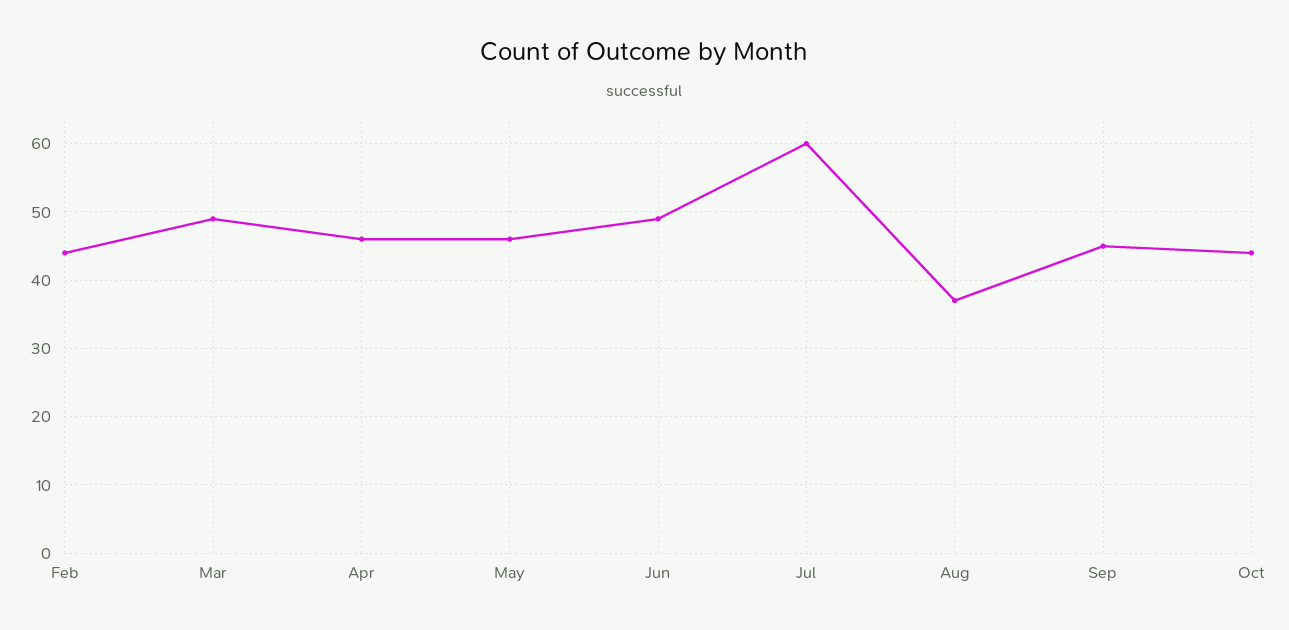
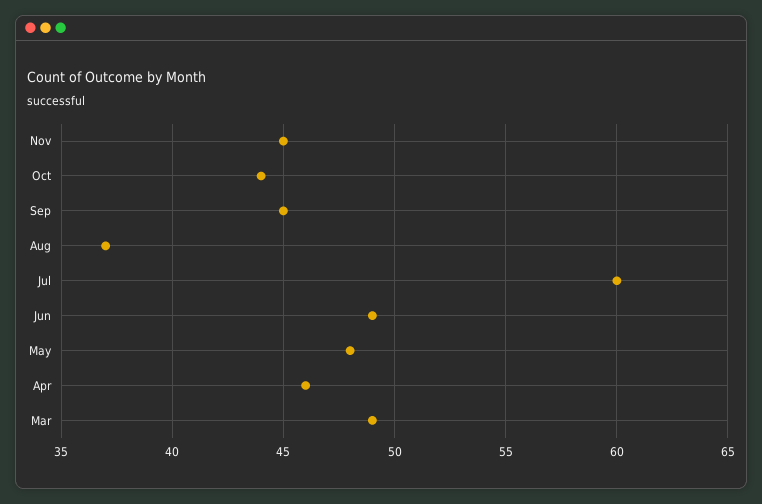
Feb: 44 -> none
May: 46 -> 48
Nov: none -> 45

